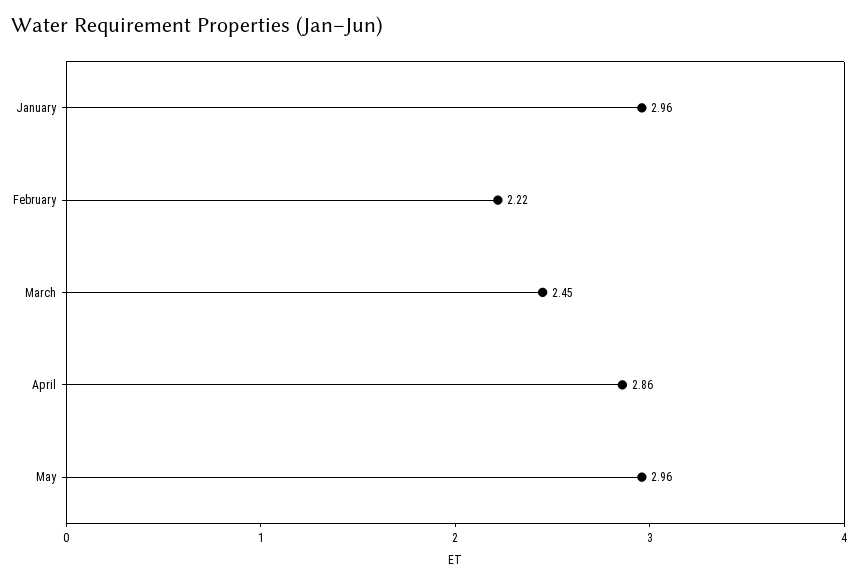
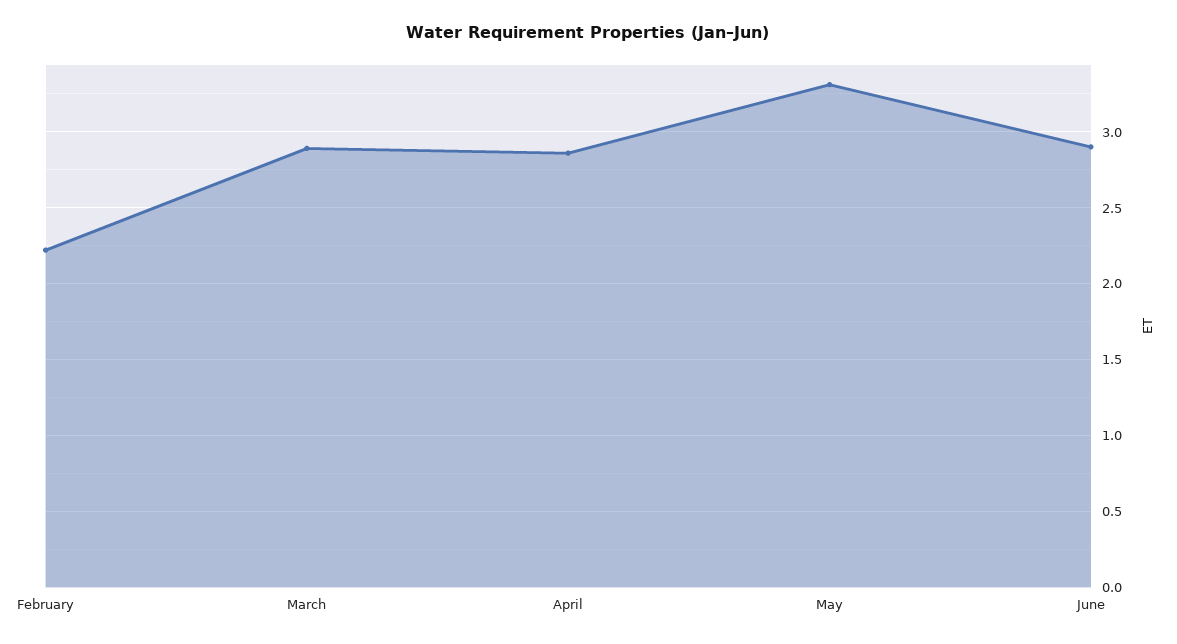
January: 2.96 -> none
March: 2.45 -> 2.9
May: 2.96 -> 3.3
June: none -> 2.9

